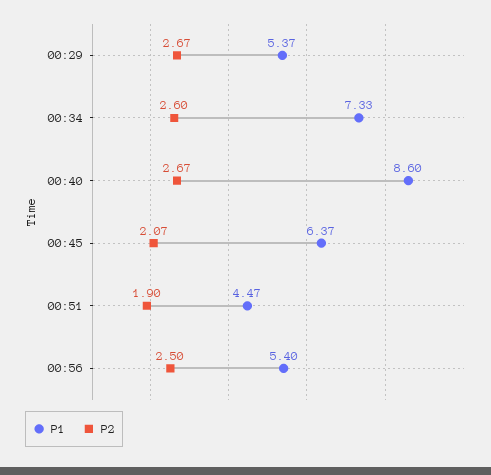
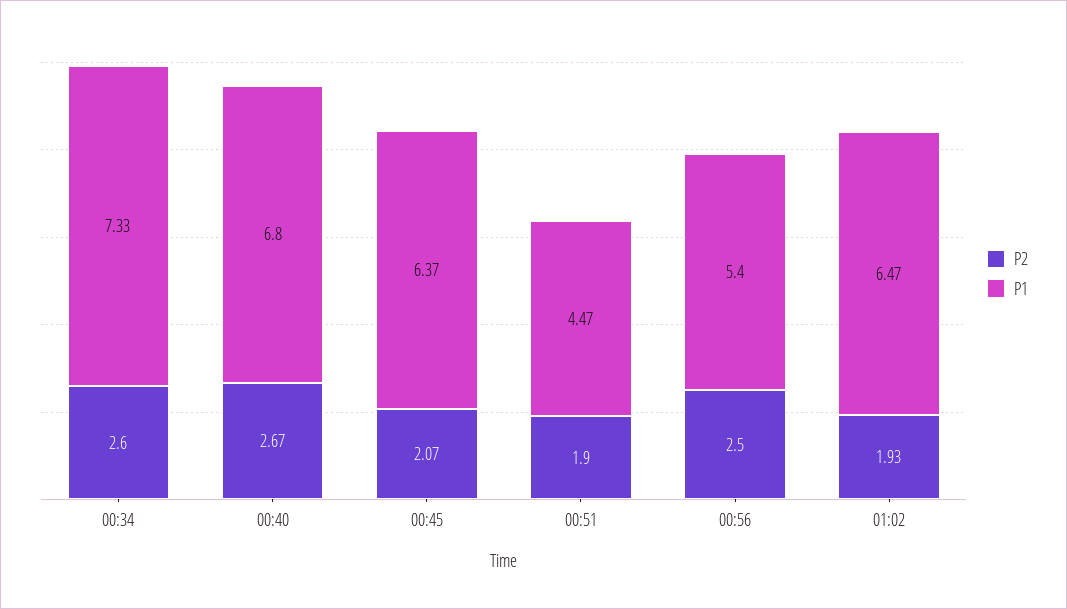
P1, 00:29: 5.37 -> none
P2, 00:29: 2.67 -> none
P1, 00:40: 8.6 -> 6.8
P2, 01:02: none -> 1.93
P1, 01:02: none -> 6.47

